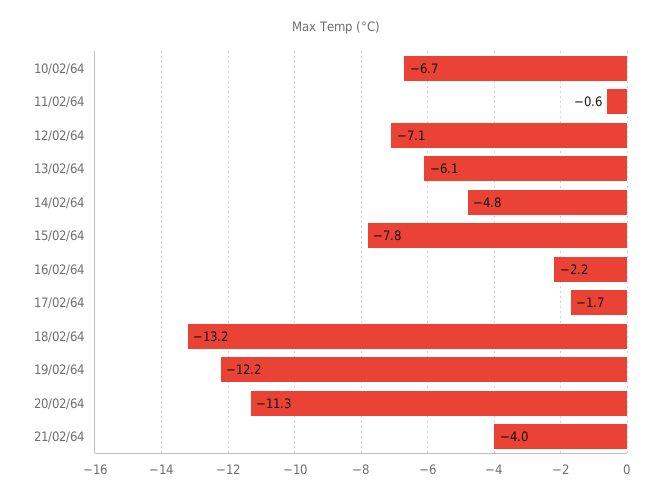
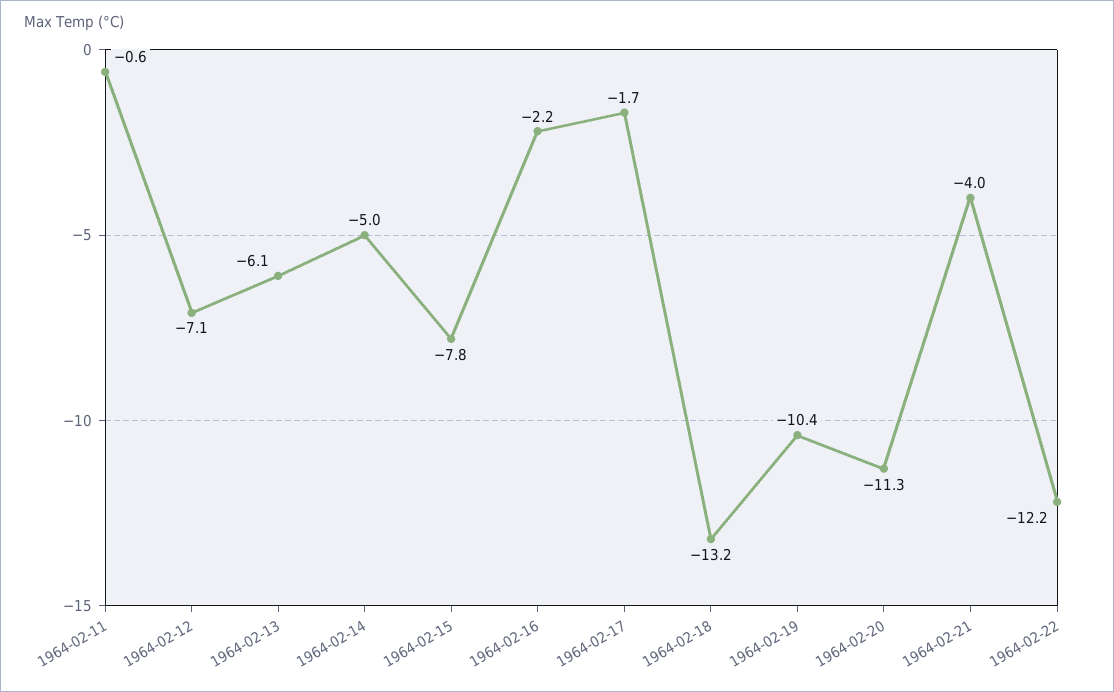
10/02/64: -6.7 -> none
14/02/64: -4.8 -> -5
19/02/64: -12.2 -> -10.4
1964-02-22: none -> -12.2

